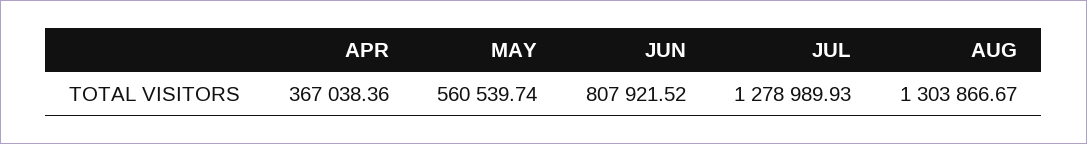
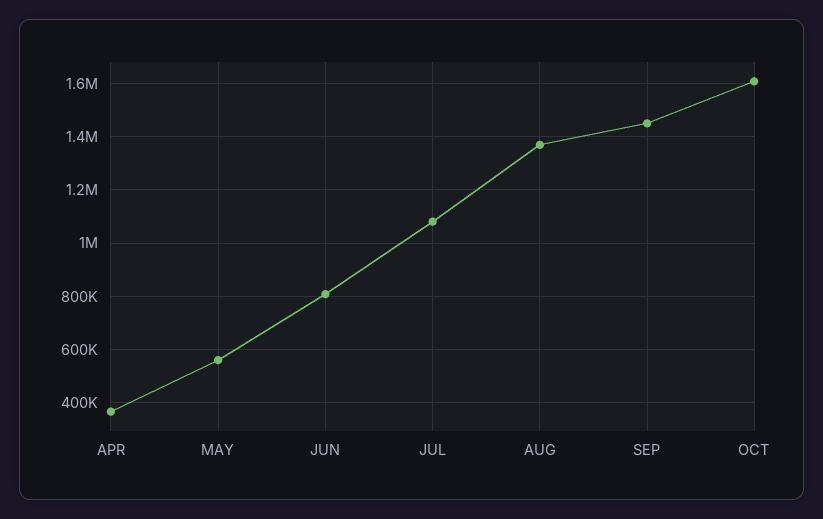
JUL: 1278989.93 -> 1075000
AUG: 1303866.67 -> 1375000
SEP: none -> 1450000
OCT: none -> 1600000

